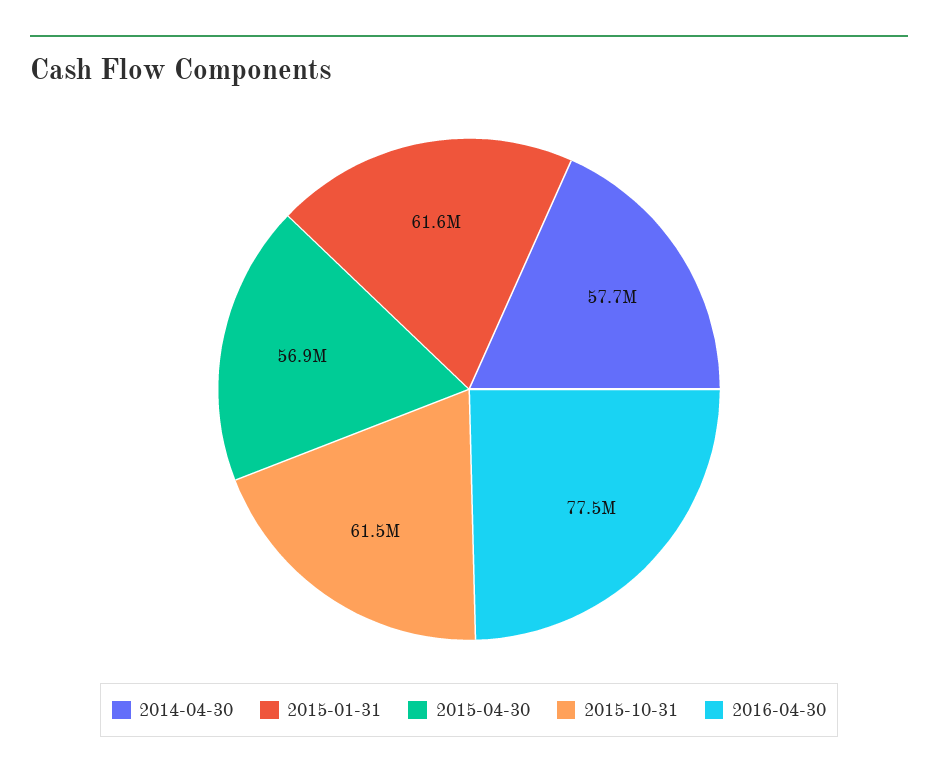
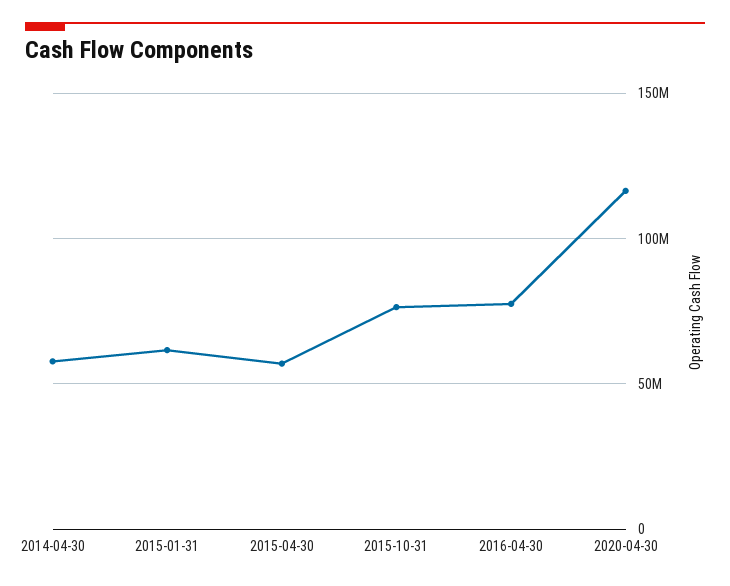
2015-10-31: 61500000 -> 75000000
2020-04-30: none -> 115000000

